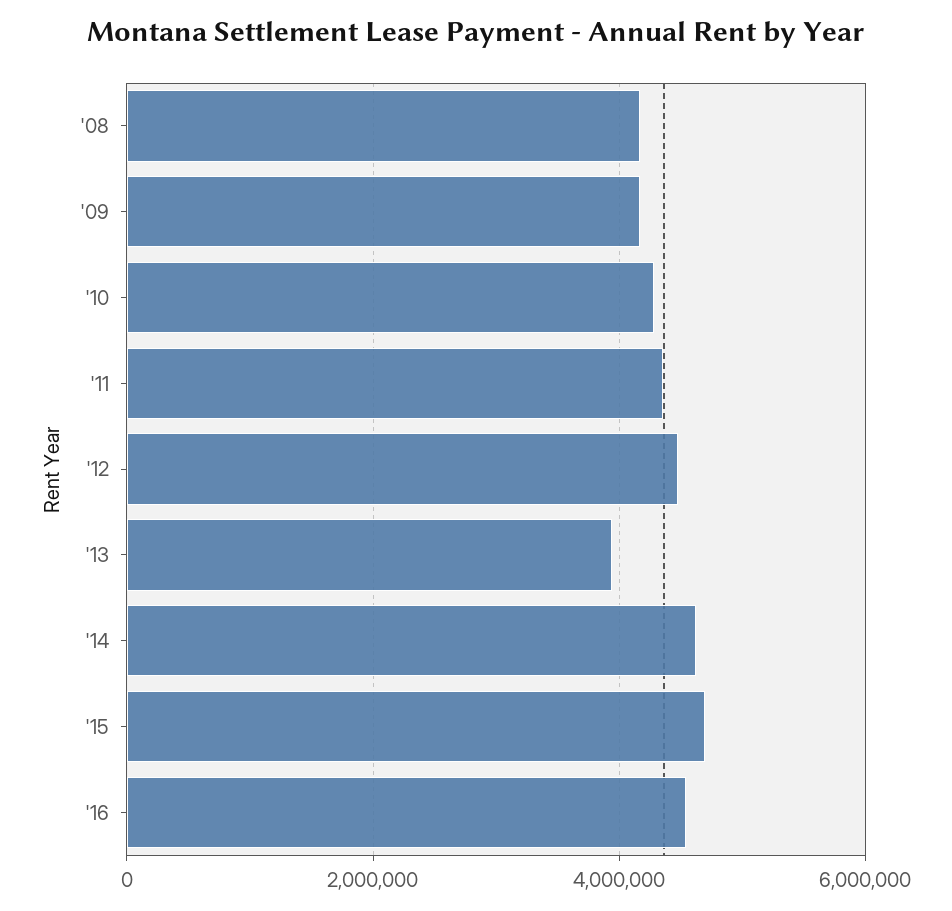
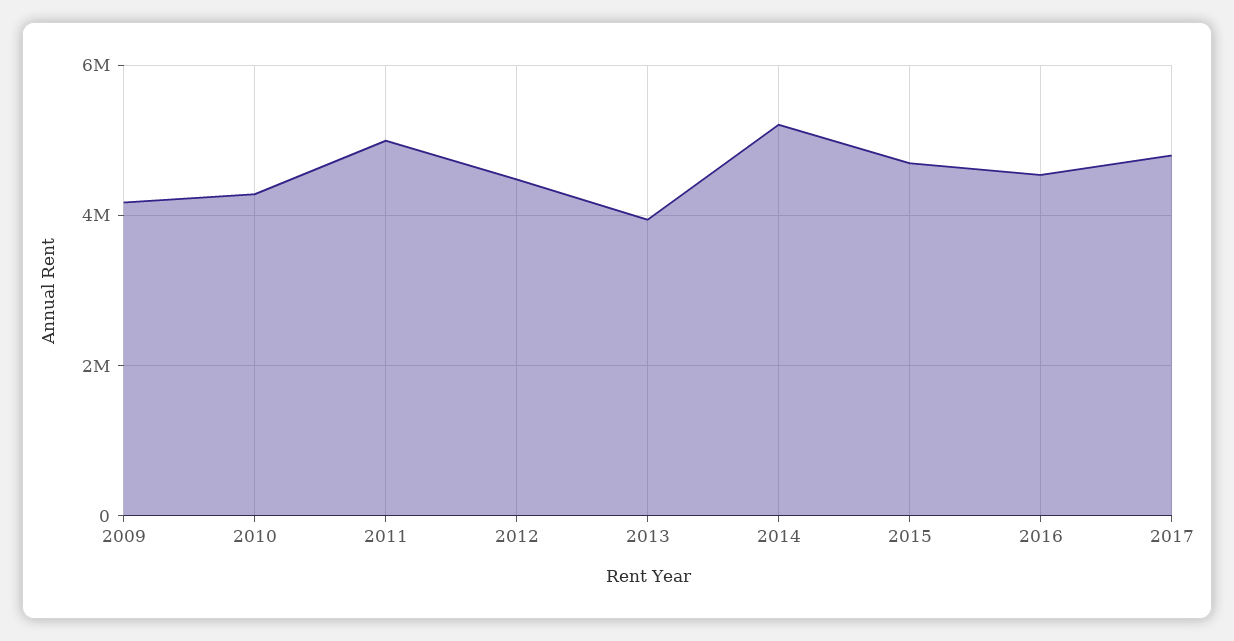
'08: 4200000 -> none
'11: 4400000 -> 5000000
'14: 4600000 -> 5200000
2017: none -> 4800000

